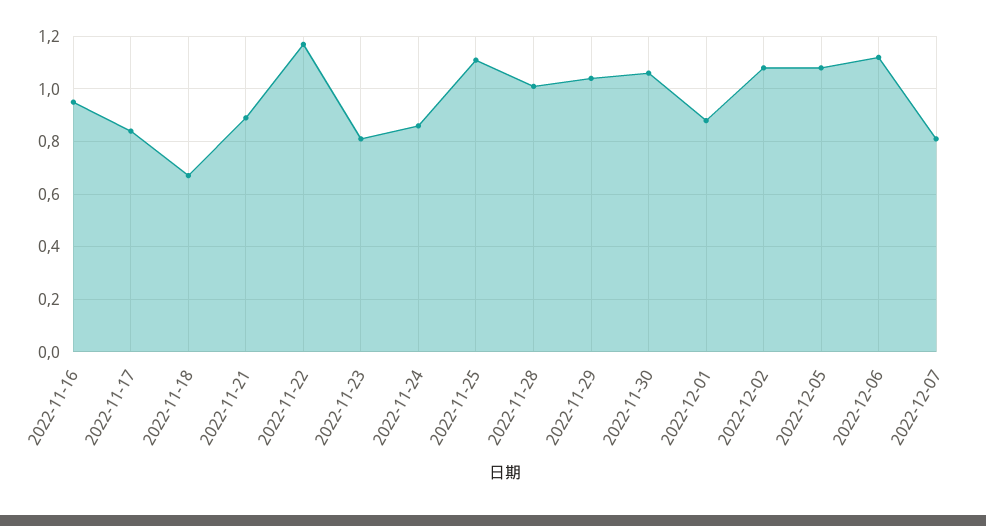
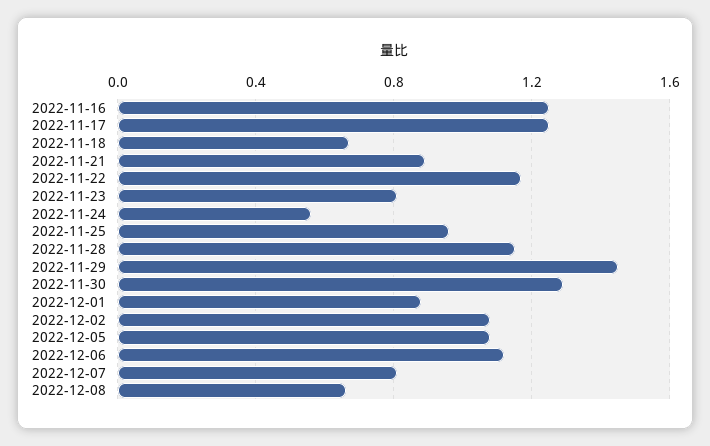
2022-11-16: 0.95 -> 1.25
2022-11-17: 0.85 -> 1.25
2022-11-24: 0.85 -> 0.55
2022-11-25: 1.1 -> 0.95
2022-11-28: 1 -> 1.15
2022-11-29: 1.05 -> 1.45
2022-11-30: 1.05 -> 1.3
2022-12-08: none -> 0.65

